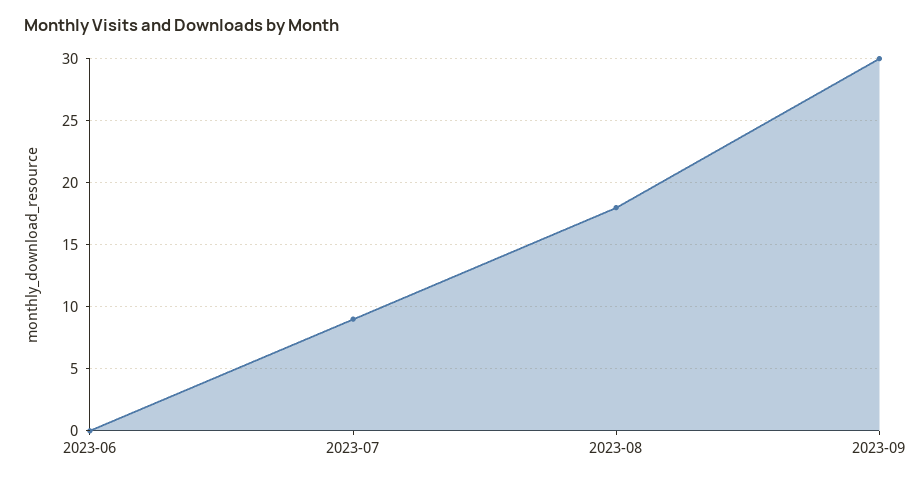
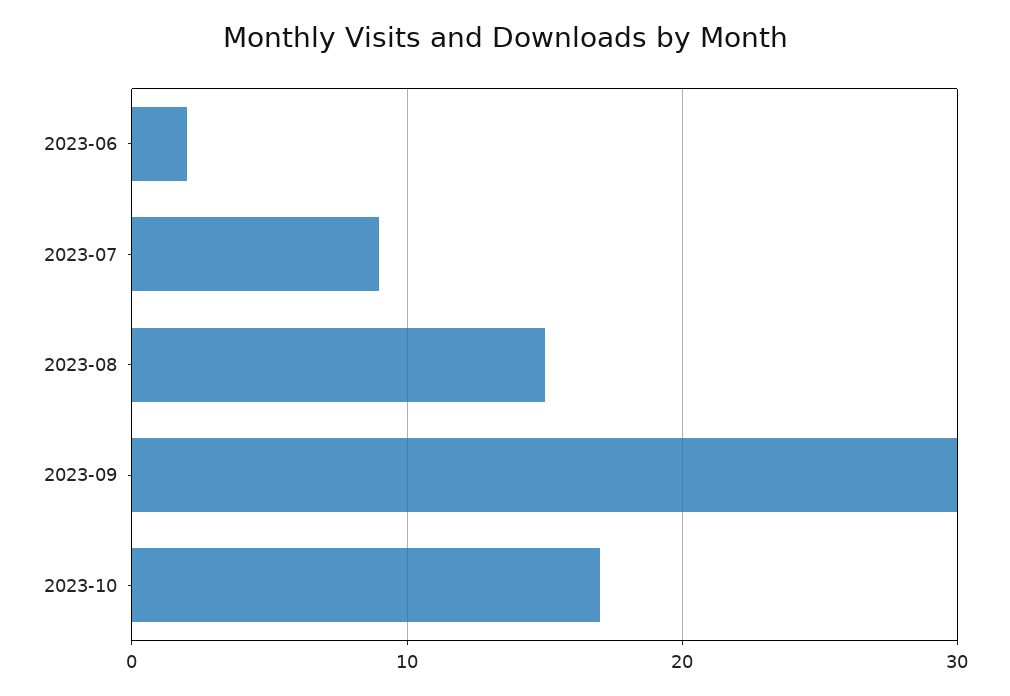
2023-06: 0 -> 2
2023-08: 18 -> 15
2023-10: none -> 17

